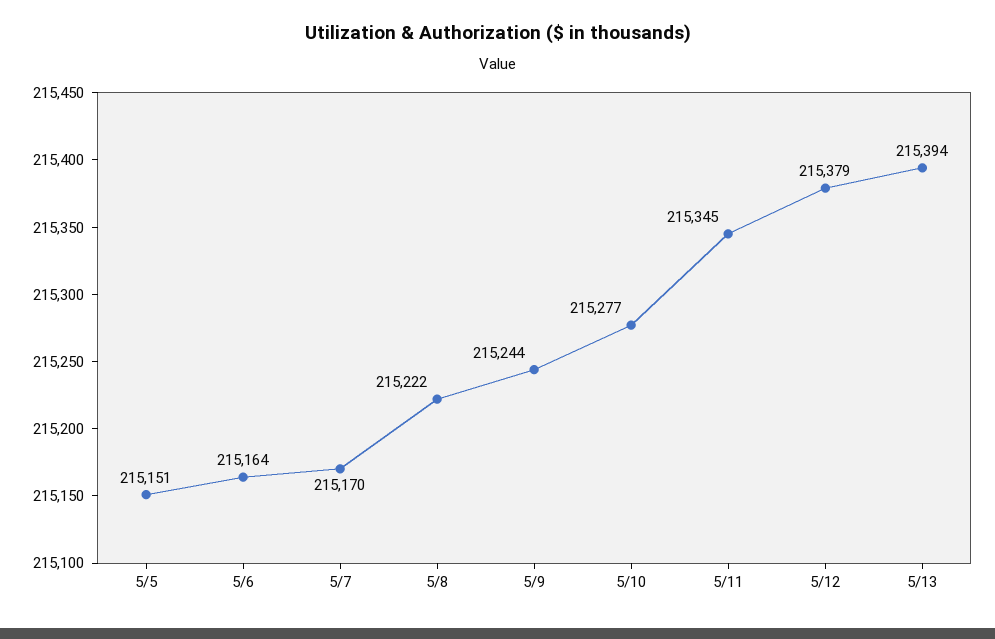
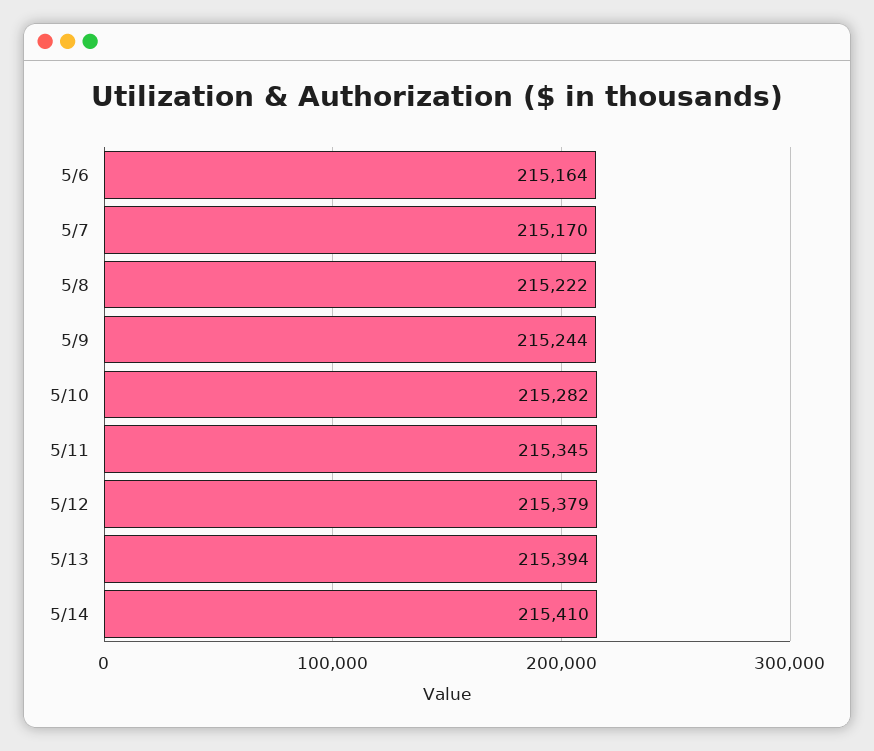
5/5: 215151 -> none
5/10: 215277 -> 215282
5/14: none -> 215410

